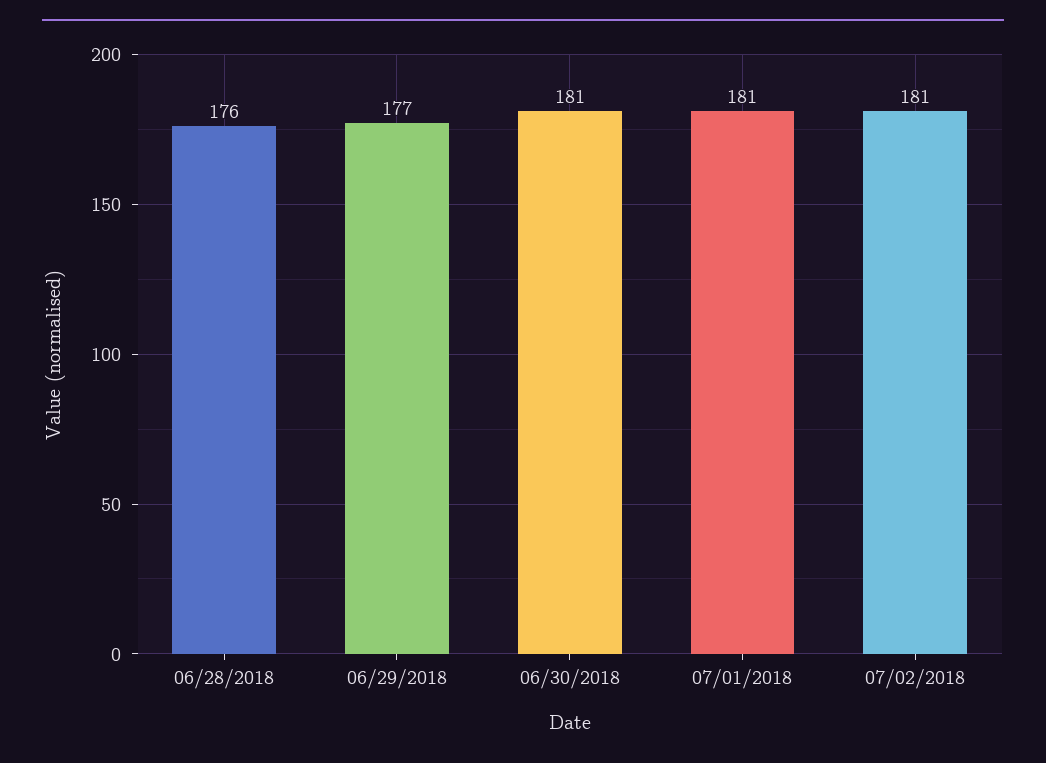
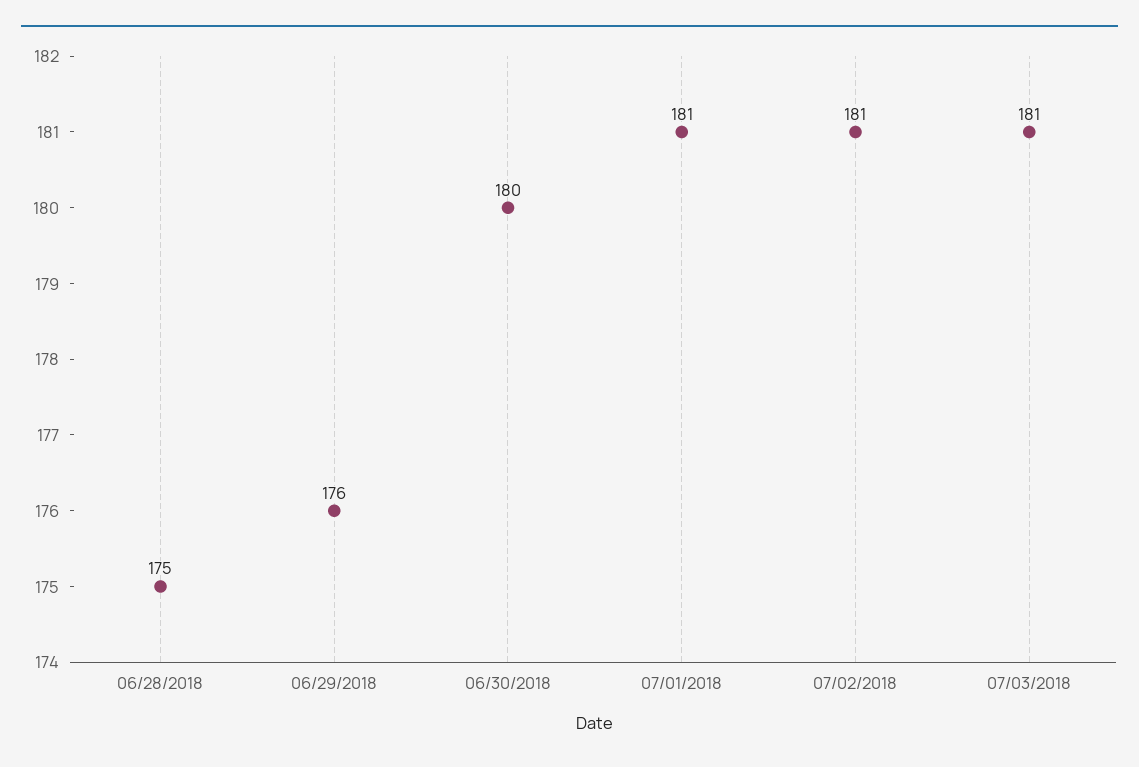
06/28/2018: 176 -> 175
06/29/2018: 177 -> 176
06/30/2018: 181 -> 180
07/03/2018: none -> 181

